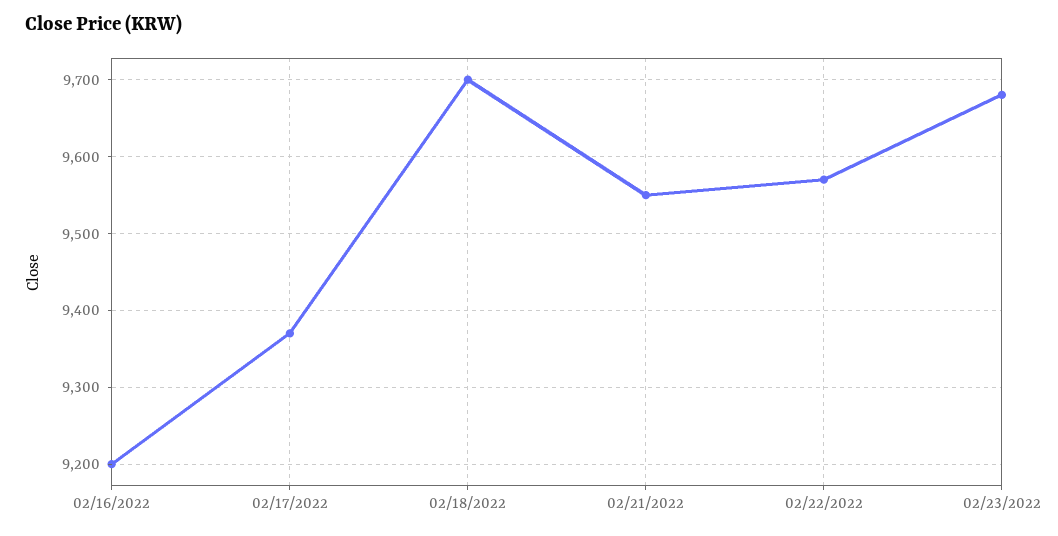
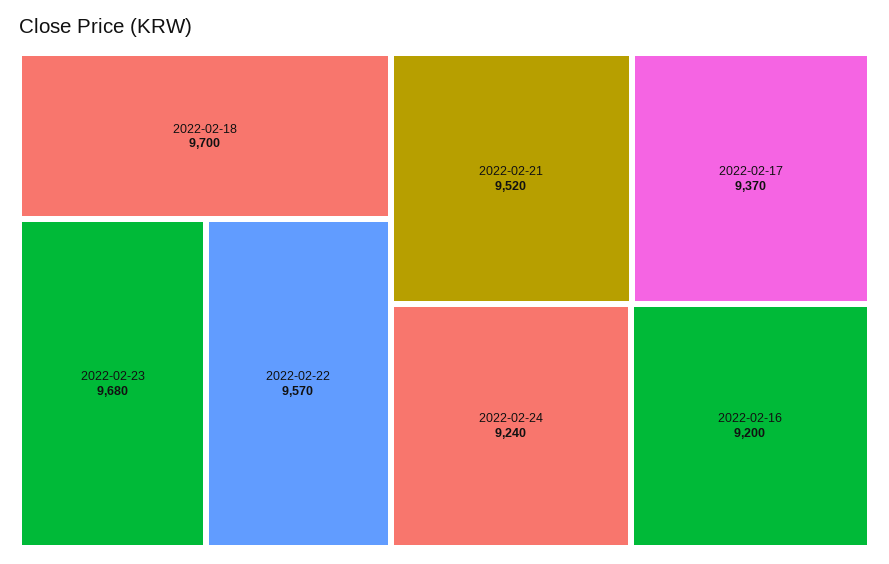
02/21/2022: 9550 -> 9520
2022-02-24: none -> 9240

